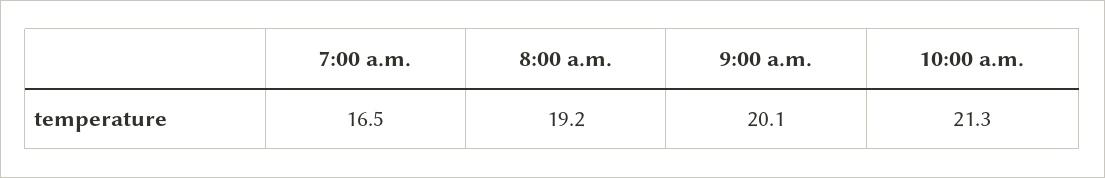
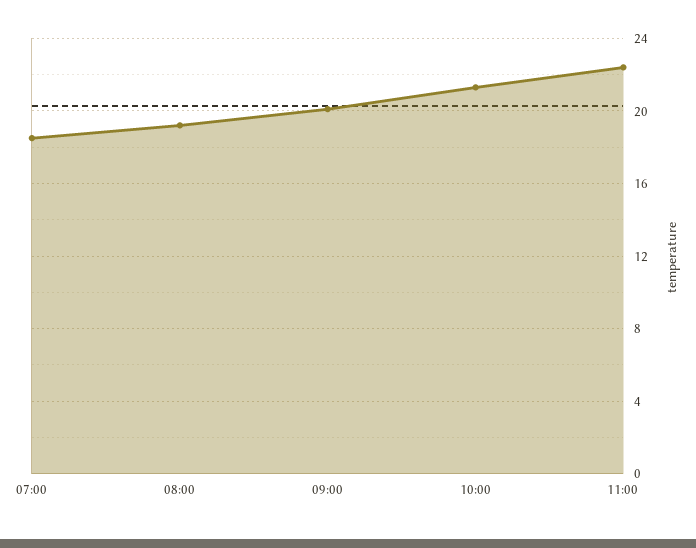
7:00 a.m.: 16.5 -> 18.5
11:00: none -> 22.5

